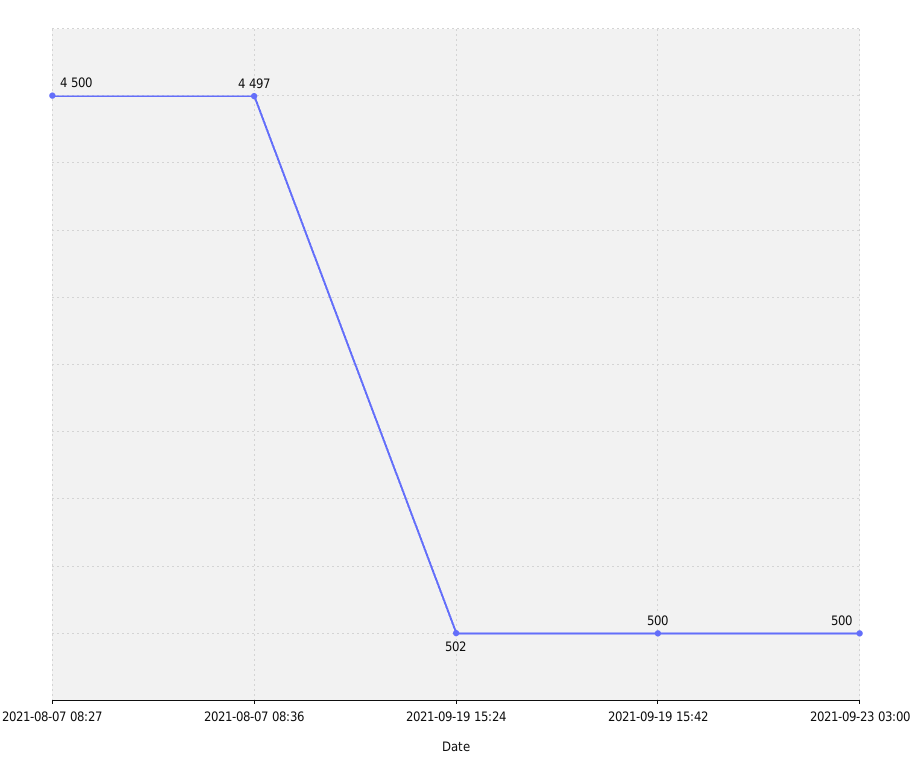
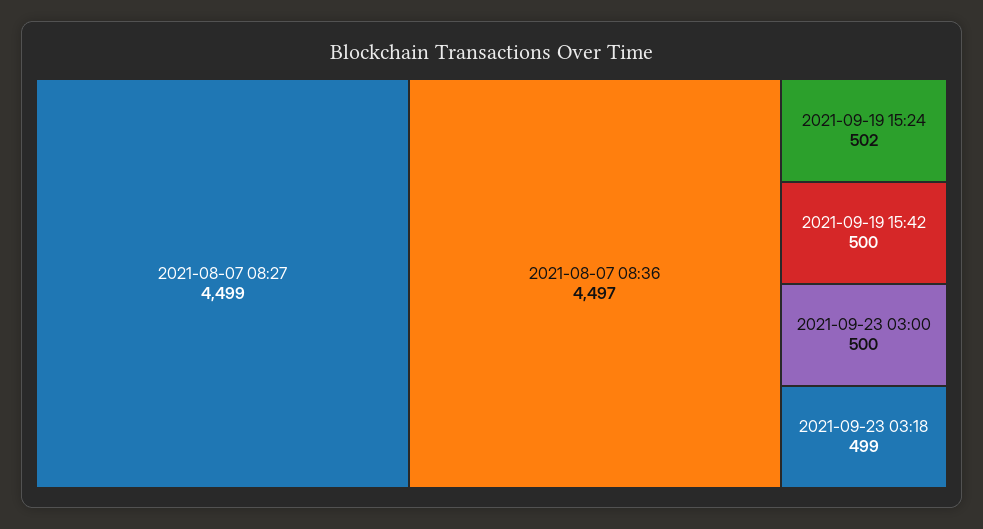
2021-08-07 08:27: 4500 -> 4499
2021-09-23 03:18: none -> 499

